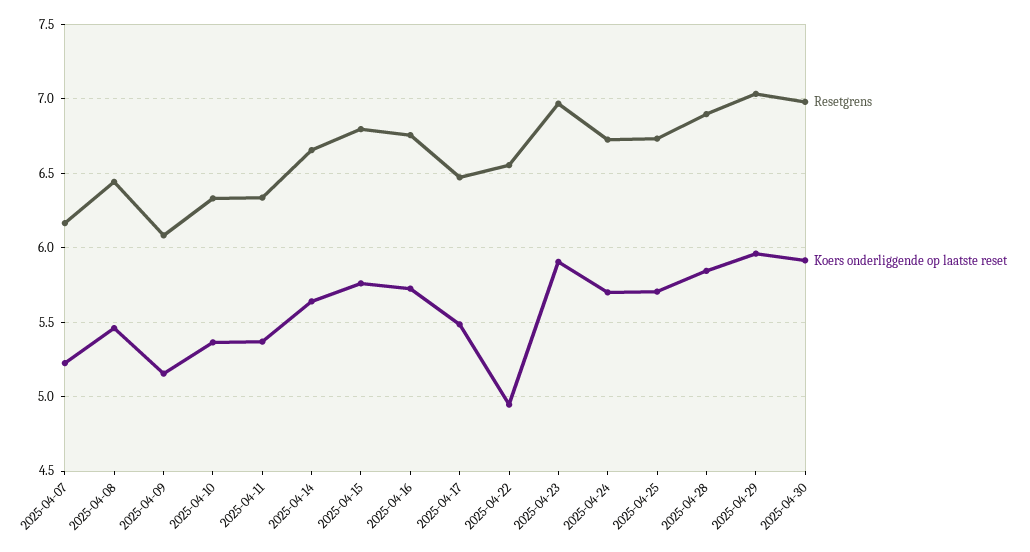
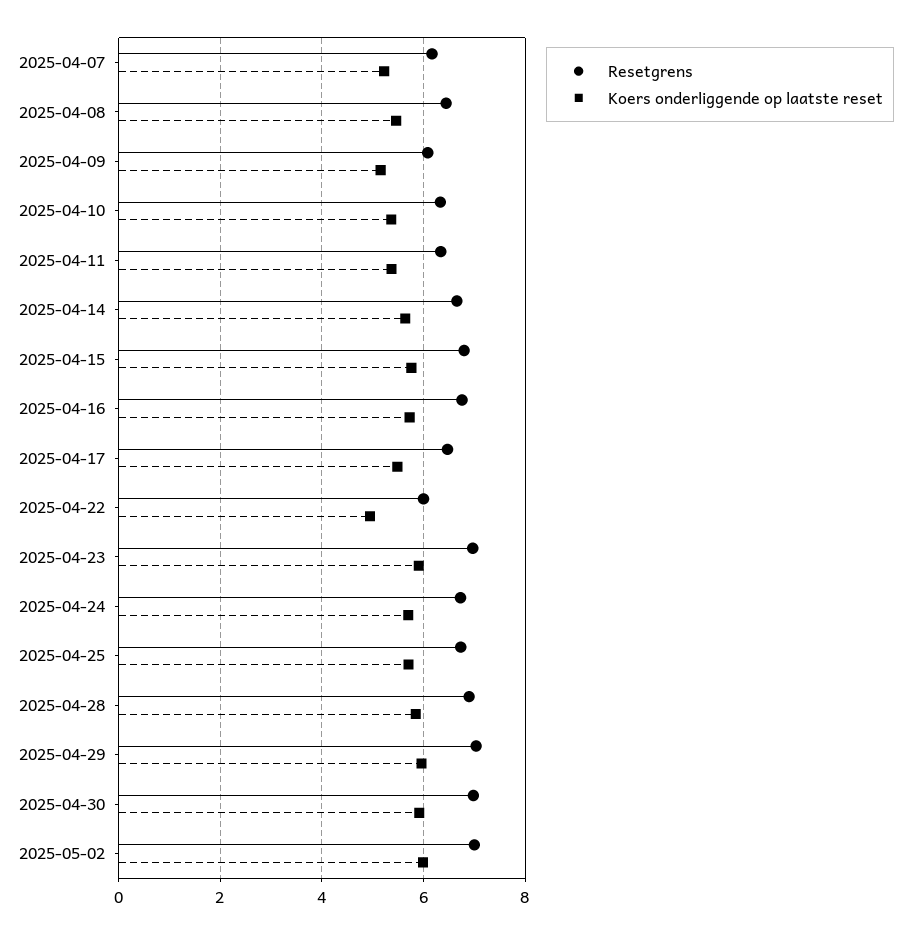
Resetgrens, 2025-04-22: 6.55 -> 6
Resetgrens, 2025-05-02: none -> 7
Koers onderliggende op laatste reset, 2025-05-02: none -> 6

